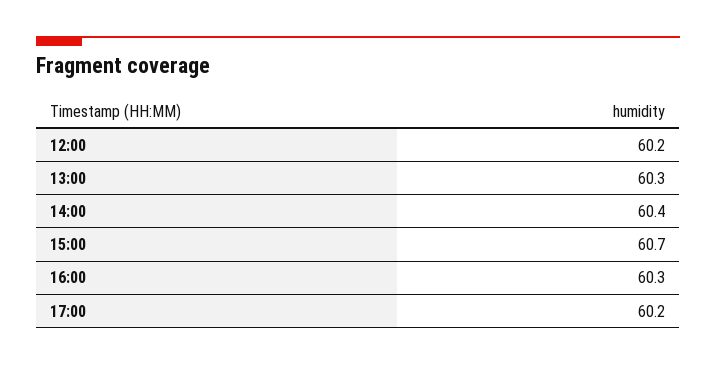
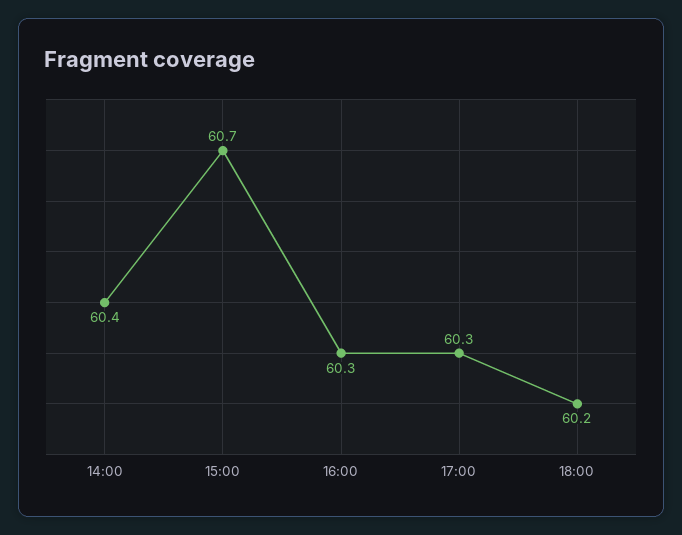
12:00: 60.2 -> none
13:00: 60.3 -> none
17:00: 60.2 -> 60.3
18:00: none -> 60.2

